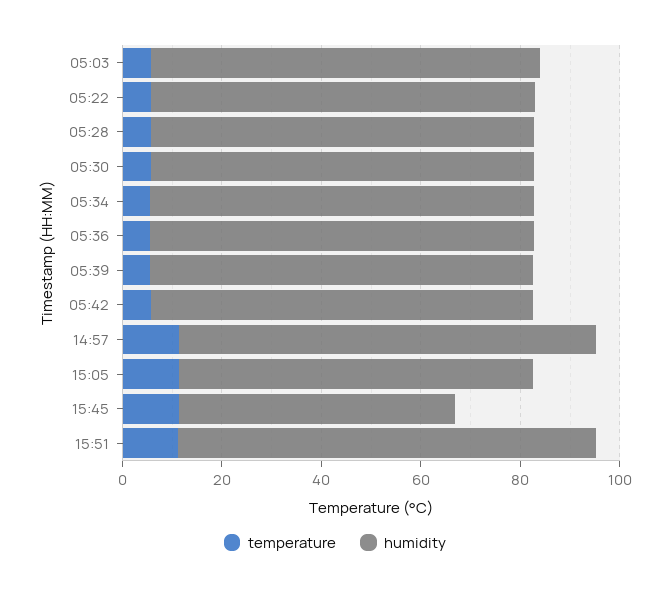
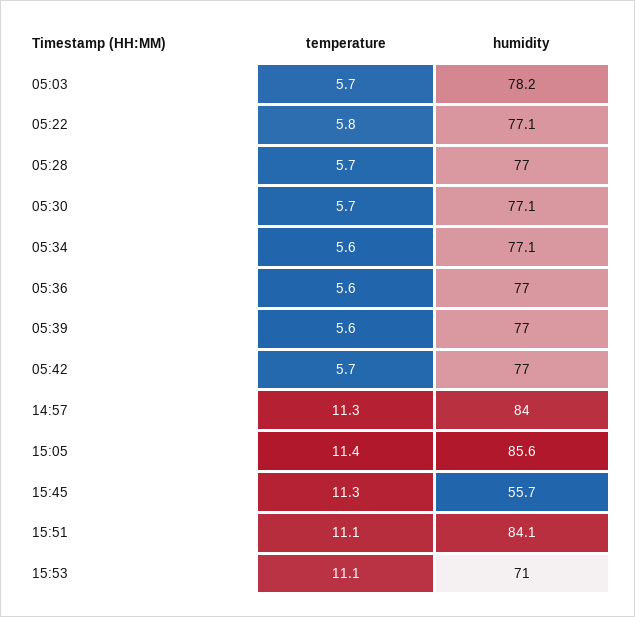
humidity, 15:05: 70 -> 85.6
temperature, 15:53: none -> 11.1
humidity, 15:53: none -> 71

